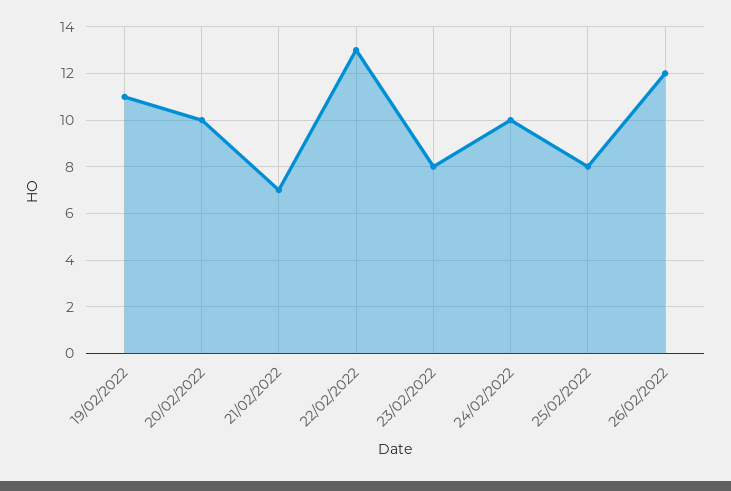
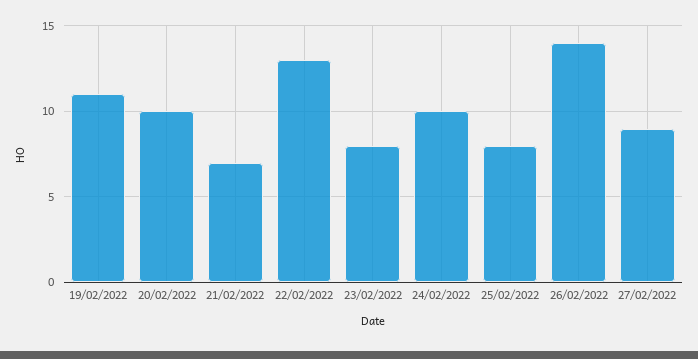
26/02/2022: 12 -> 14
27/02/2022: none -> 9

